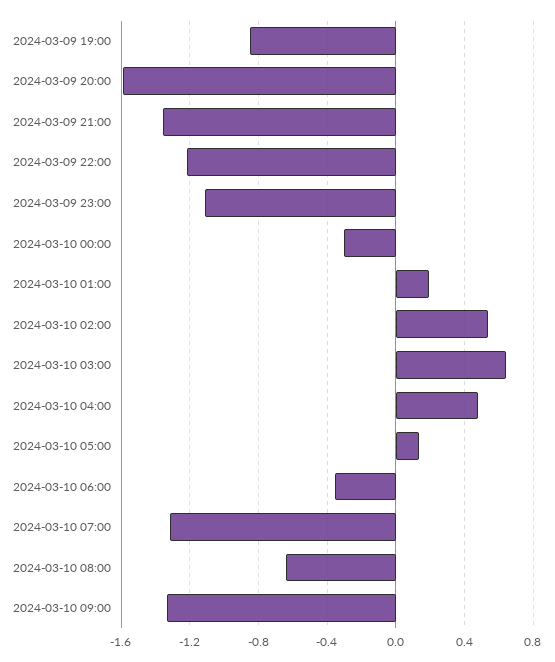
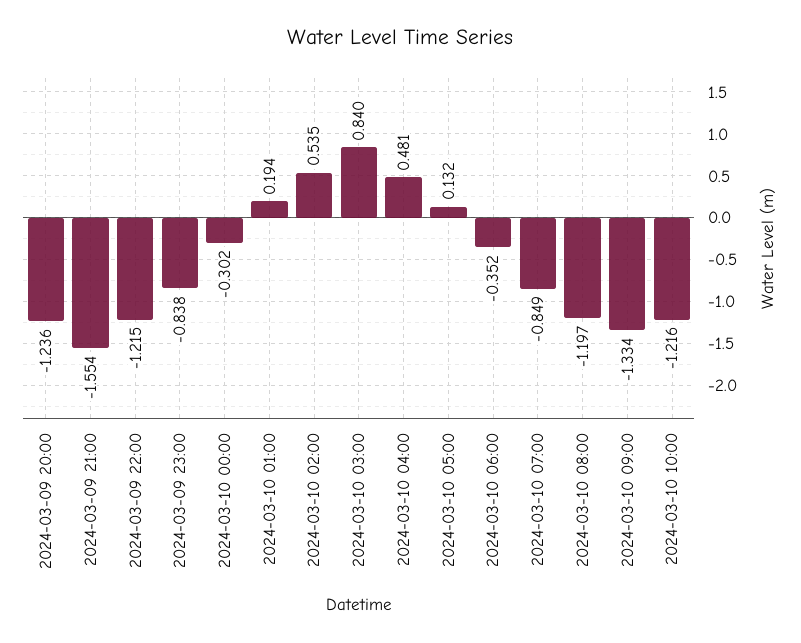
2024-03-09 19:00: -0.85 -> none
2024-03-09 20:00: -1.6 -> -1.236
2024-03-09 21:00: -1.35 -> -1.554
2024-03-09 23:00: -1.1 -> -0.838
2024-03-10 03:00: 0.65 -> 0.84
2024-03-10 07:00: -1.3 -> -0.849
2024-03-10 08:00: -0.65 -> -1.197
2024-03-10 10:00: none -> -1.216

